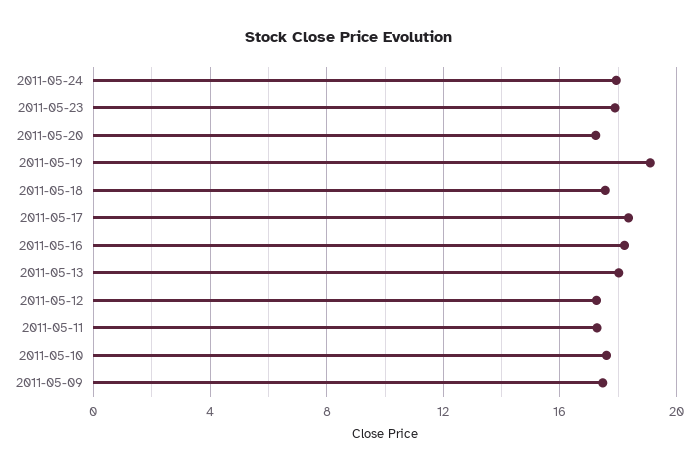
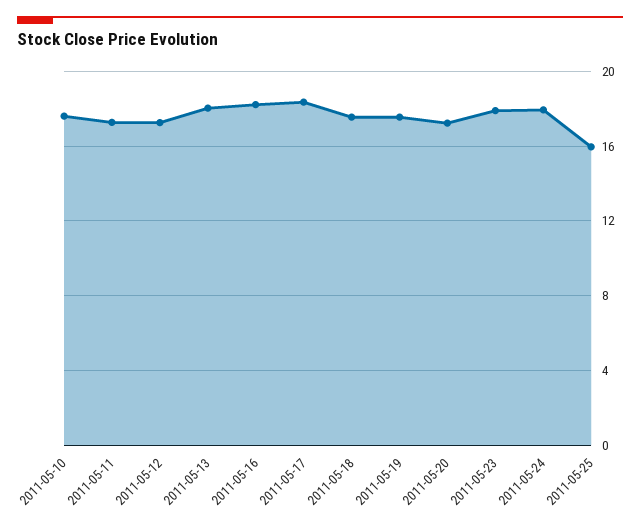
2011-05-19: 19 -> 17.5
2011-05-09: 17.5 -> none
2011-05-25: none -> 16

